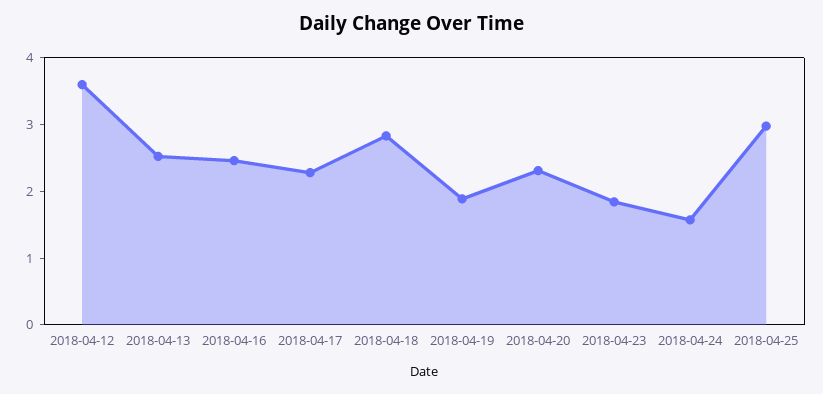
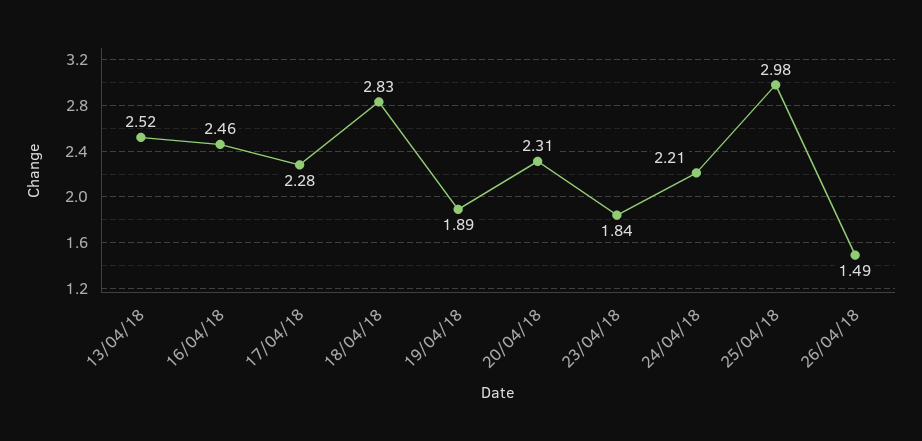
2018-04-12: 3.6 -> none
2018-04-24: 1.6 -> 2.21
26/04/18: none -> 1.49

